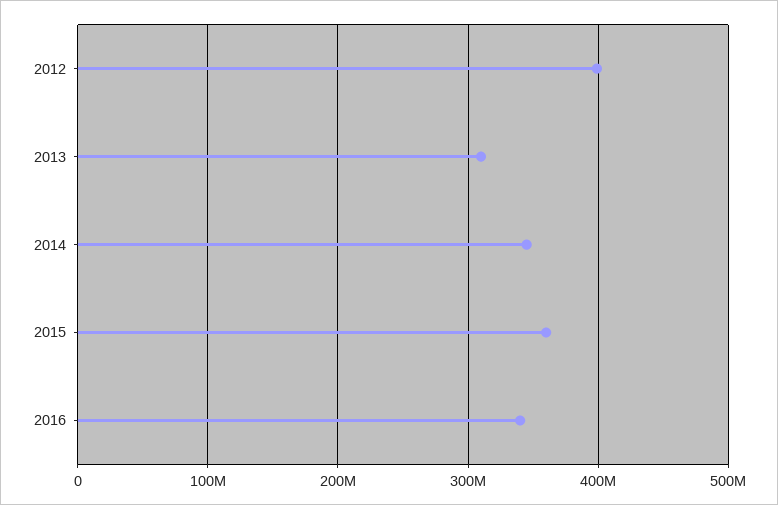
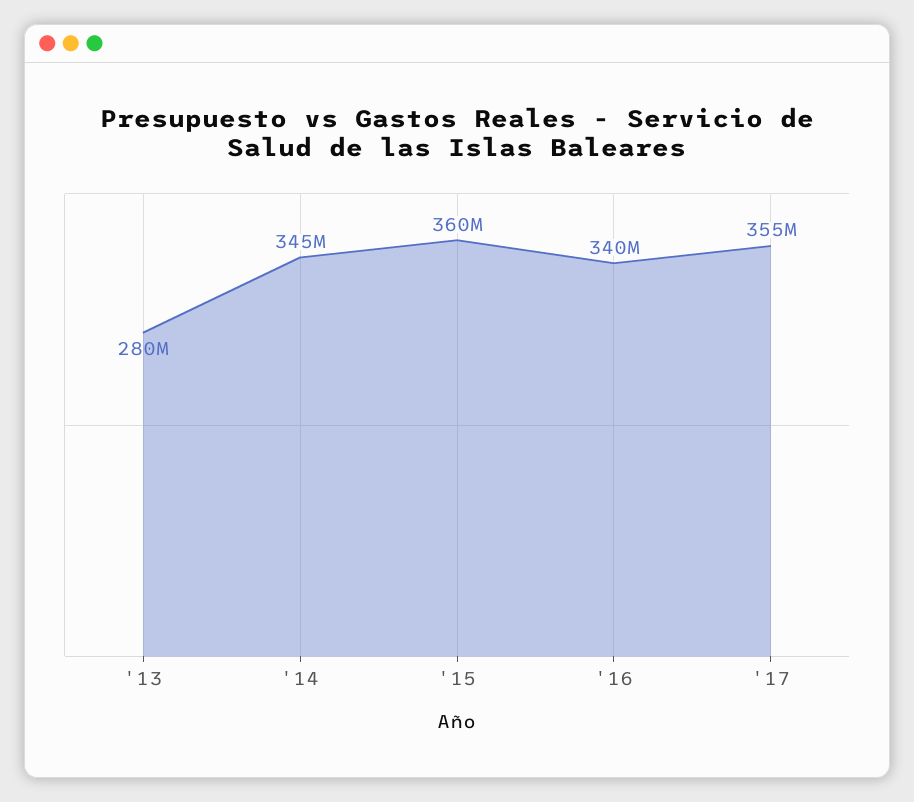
2012: 400000000 -> none
2013: 310000000 -> 280000000
'17: none -> 355000000

